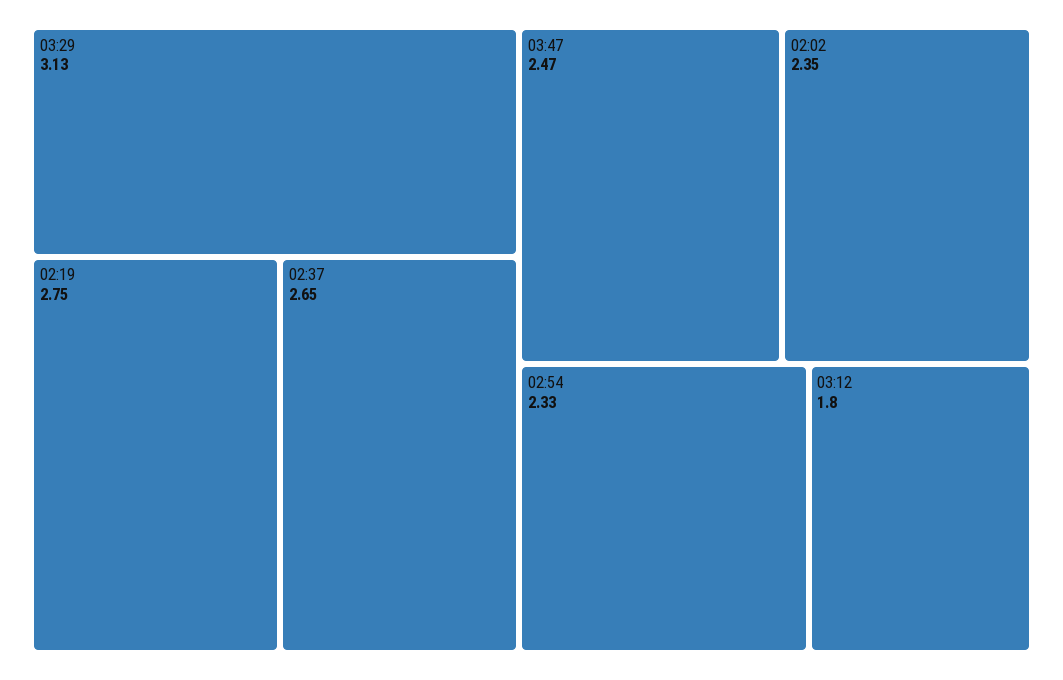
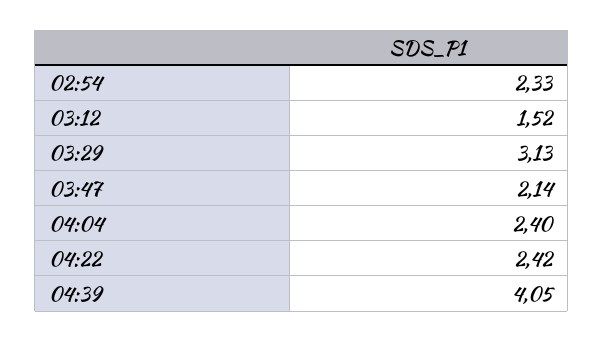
02:19: 2.75 -> none
02:37: 2.65 -> none
03:47: 2.47 -> 2.14
02:02: 2.35 -> none
03:12: 1.8 -> 1.52
04:04: none -> 2.4
04:22: none -> 2.42
04:39: none -> 4.05

